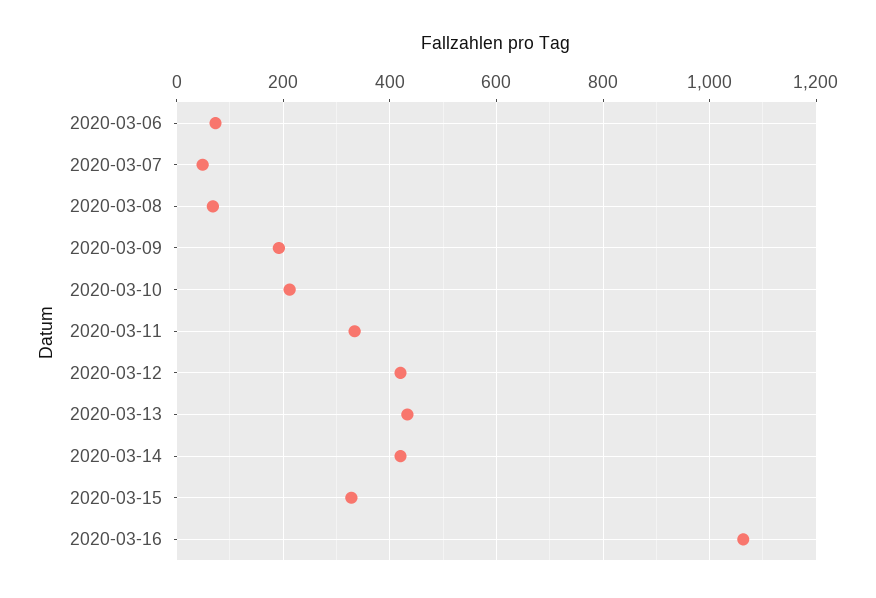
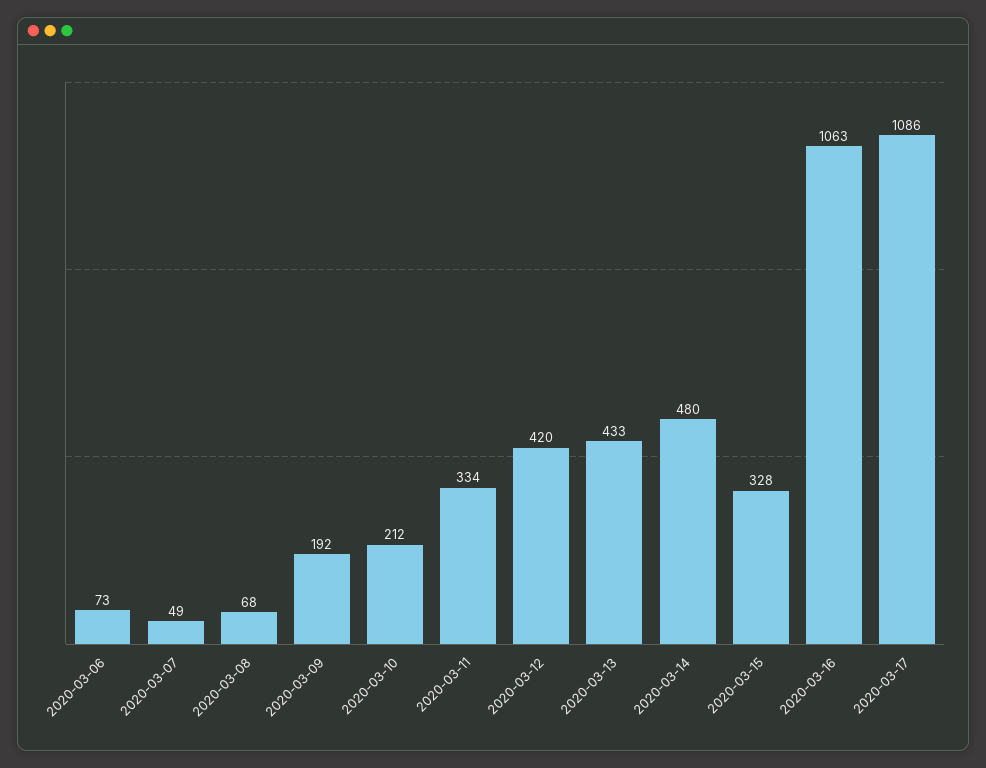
2020-03-14: 420 -> 480
2020-03-17: none -> 1086

